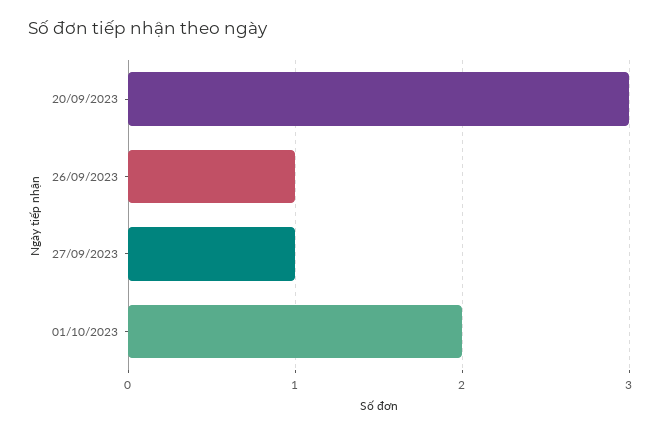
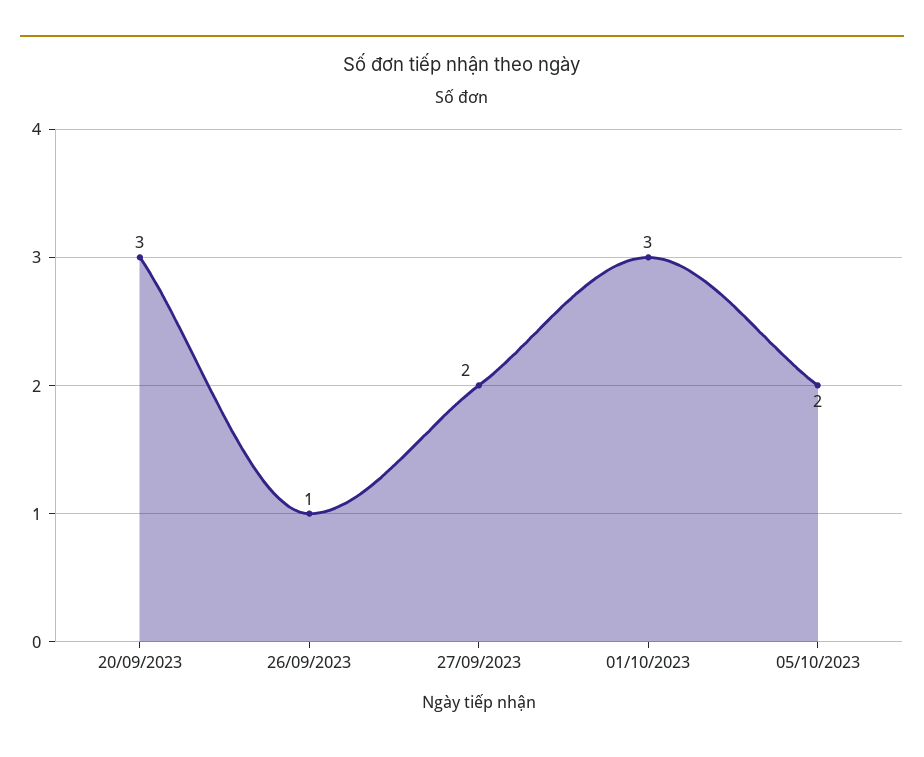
27/09/2023: 1 -> 2
01/10/2023: 2 -> 3
05/10/2023: none -> 2

